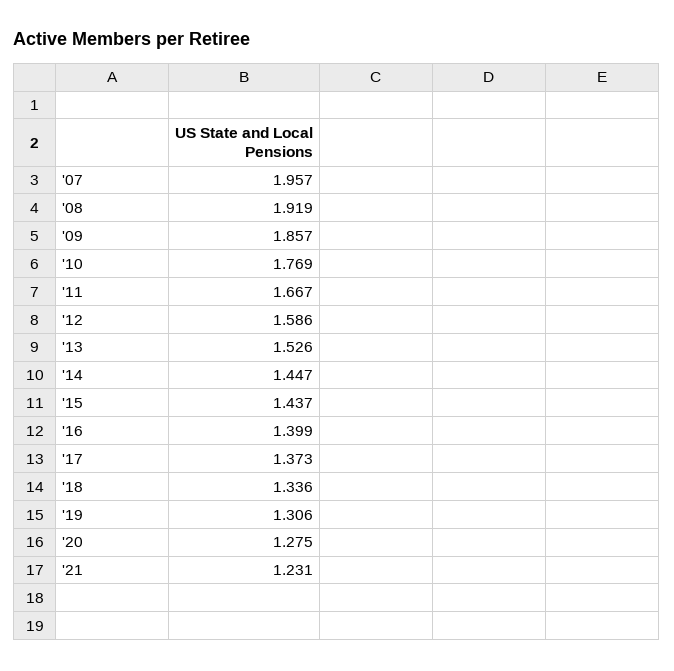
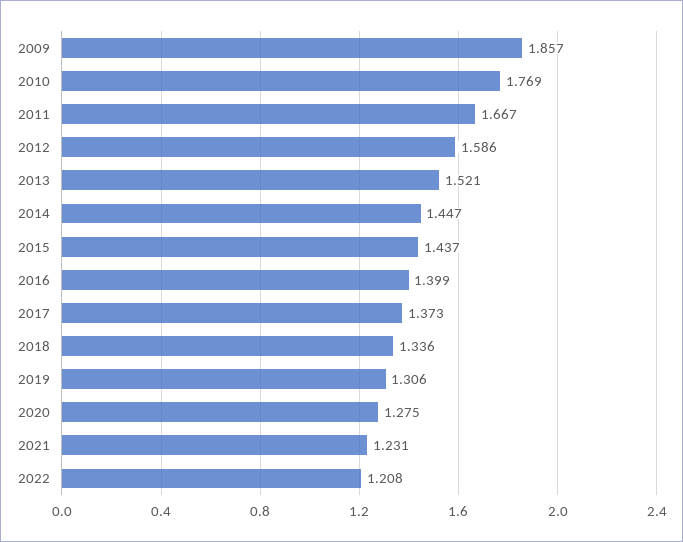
'07: 1.957 -> none
'08: 1.919 -> none
'13: 1.526 -> 1.521
2022: none -> 1.208

